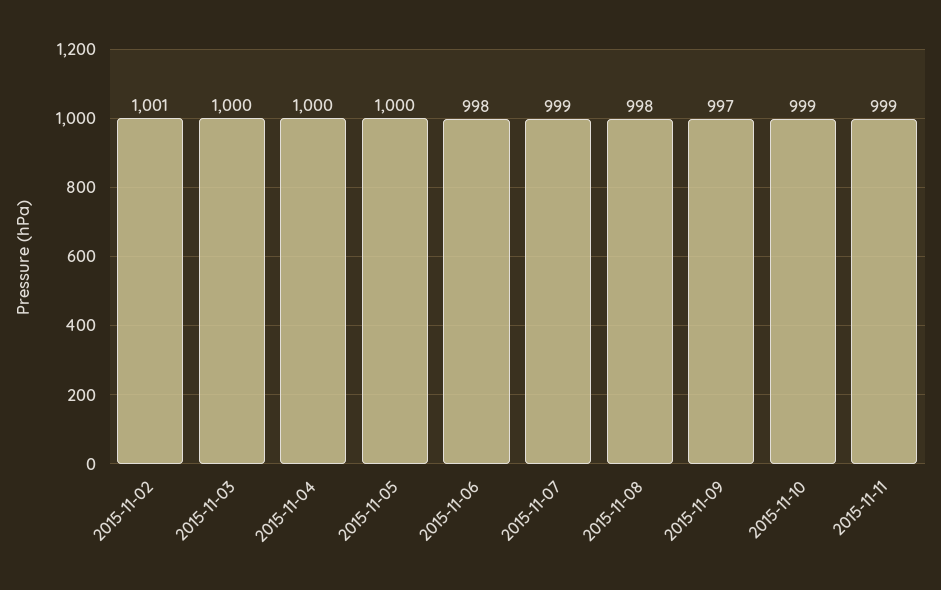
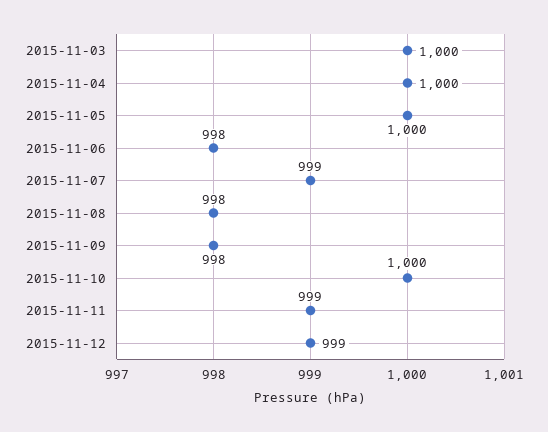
2015-11-02: 1001 -> none
2015-11-09: 997 -> 998
2015-11-10: 999 -> 1000
2015-11-12: none -> 999

